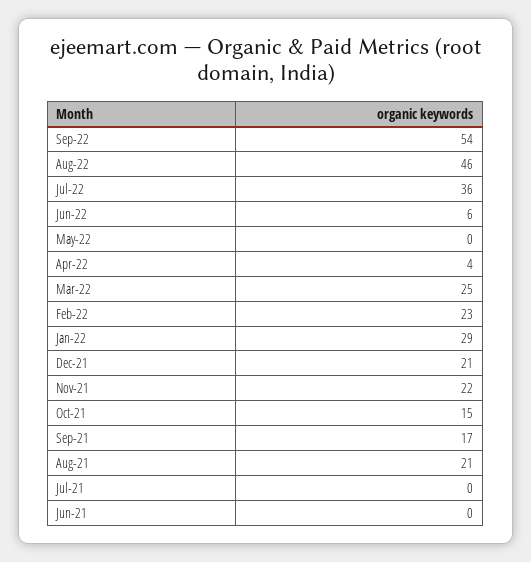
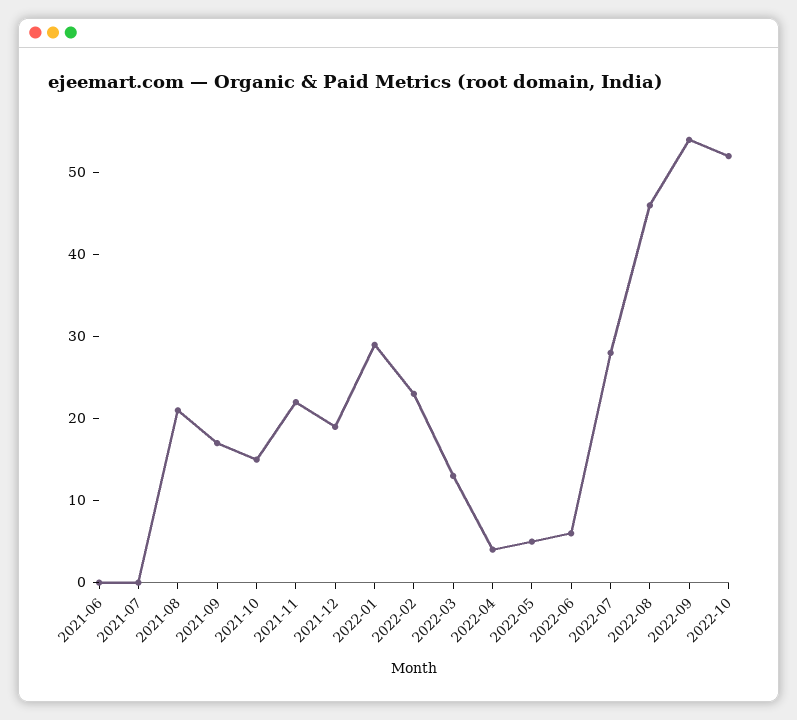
Jul-22: 36 -> 28
May-22: 0 -> 5
Mar-22: 25 -> 13
Dec-21: 21 -> 19
2022-10: none -> 52

